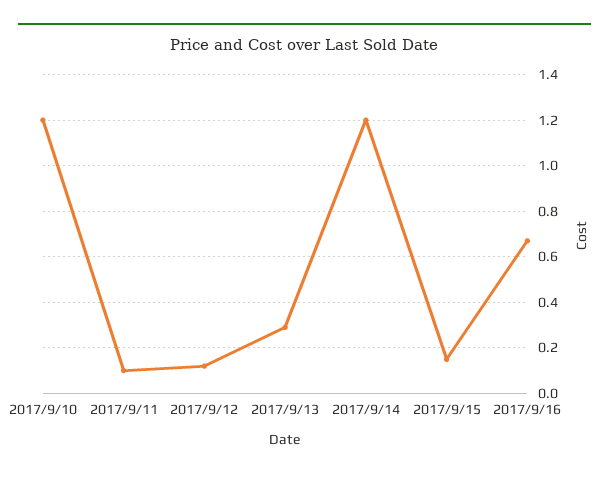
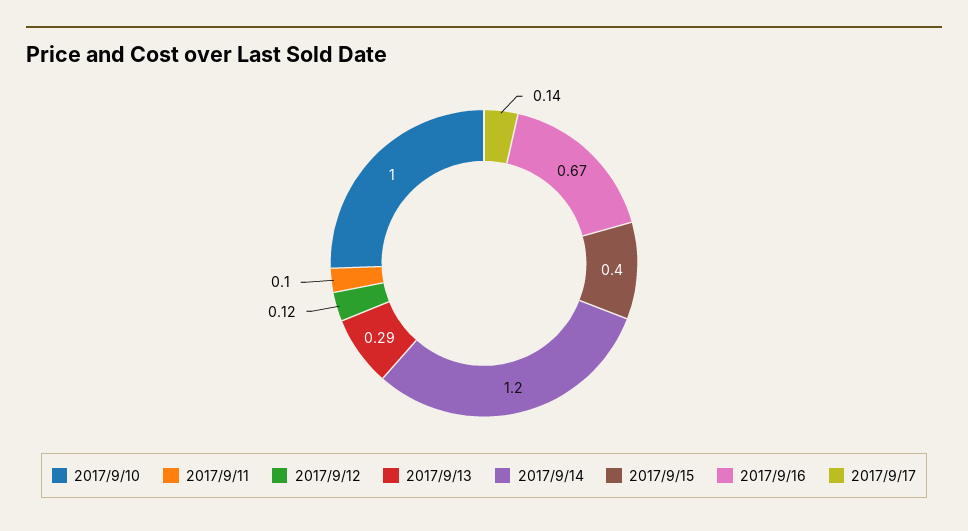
2017/9/10: 1.2 -> 1
2017/9/15: 0.15 -> 0.4
2017/9/17: none -> 0.14

